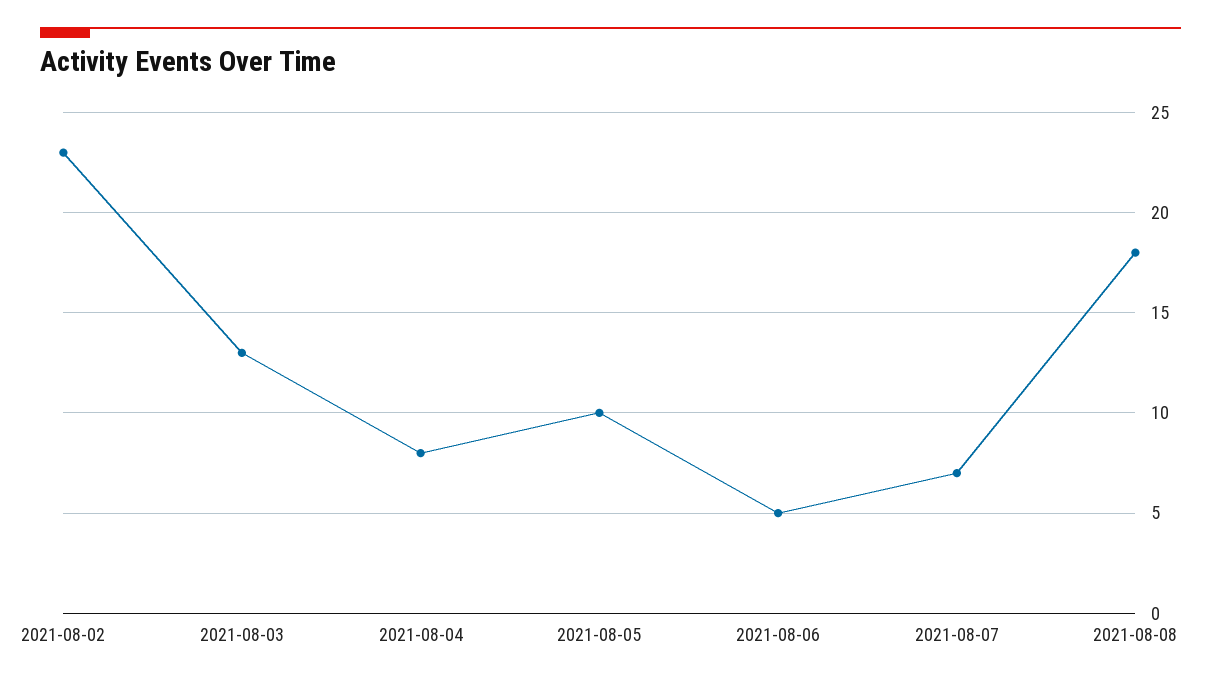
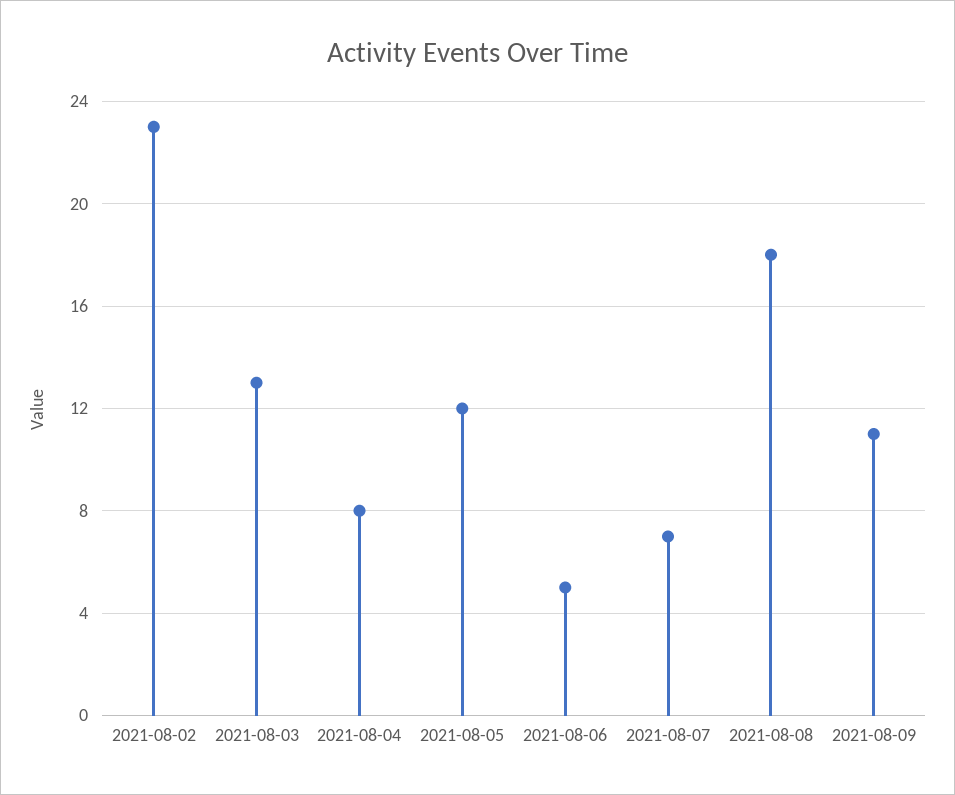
2021-08-05: 10 -> 12
2021-08-09: none -> 11

